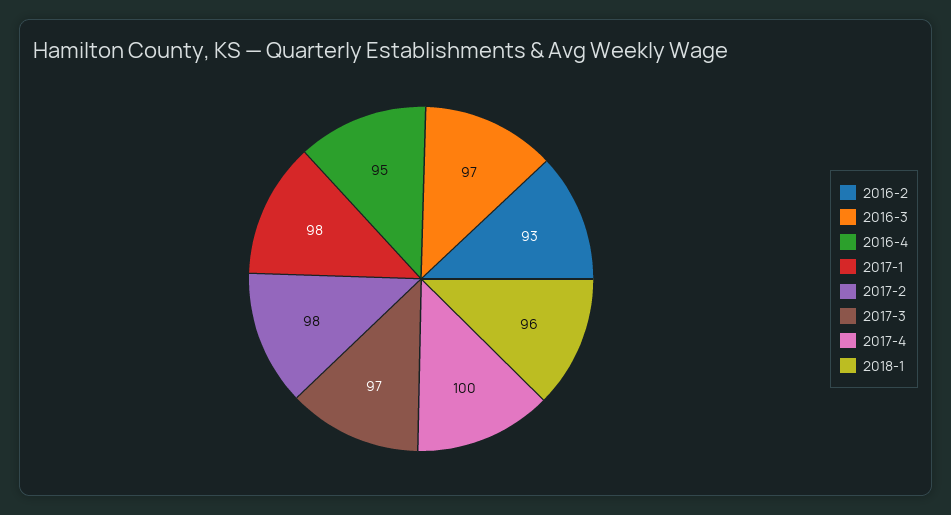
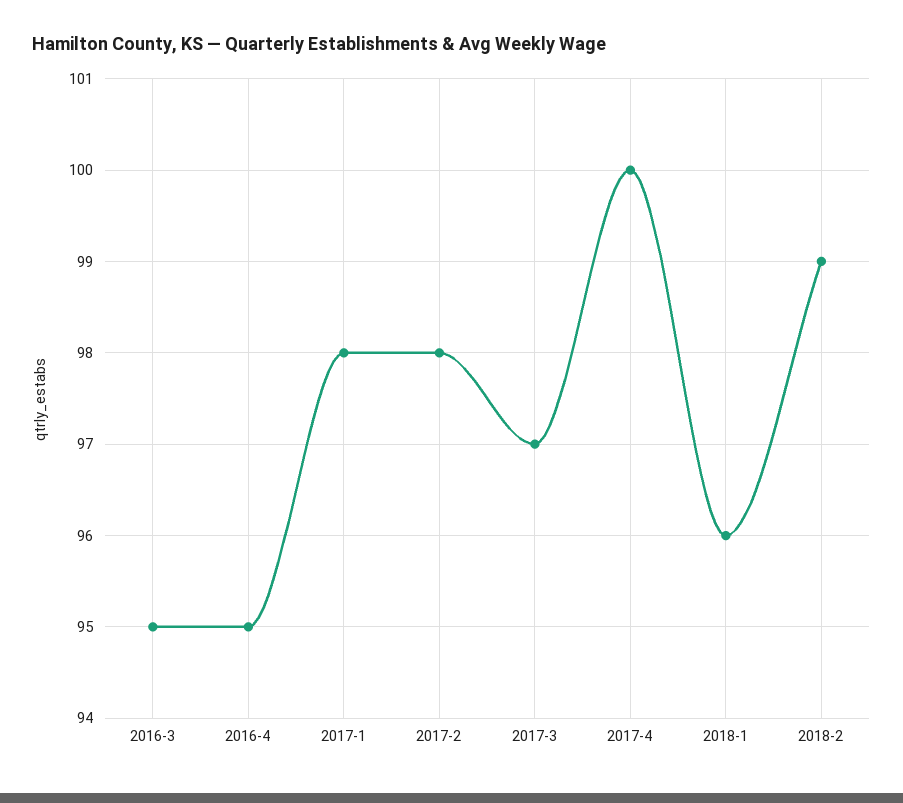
2016-2: 93 -> none
2016-3: 97 -> 95
2018-2: none -> 99

